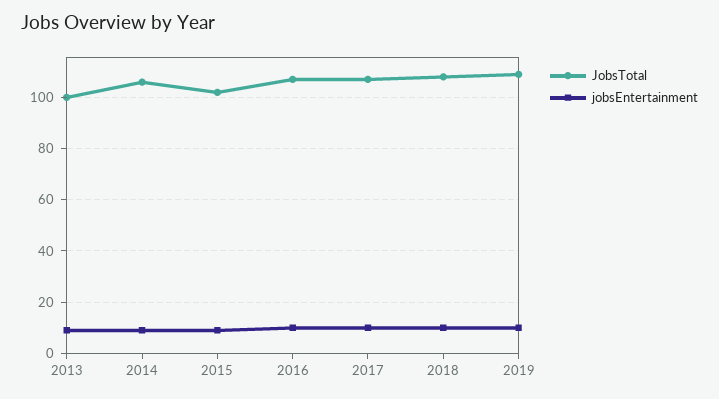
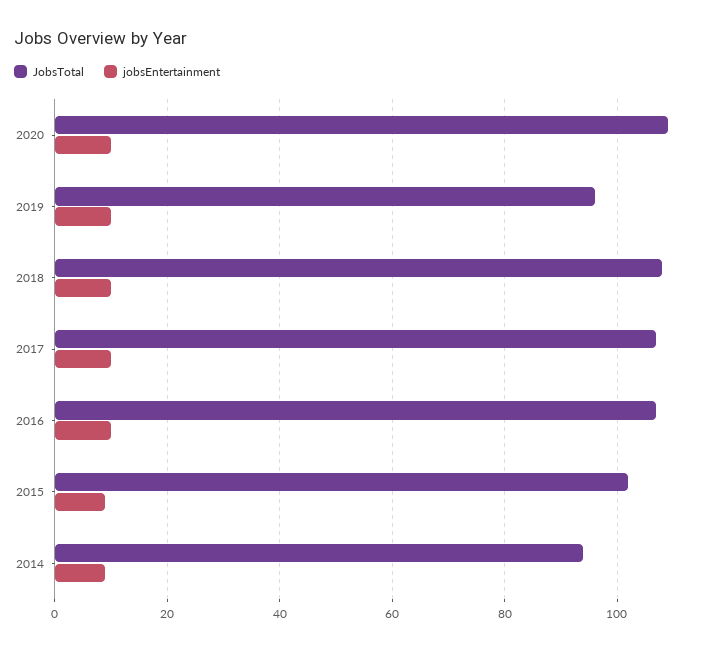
JobsTotal, 2013: 100 -> none
jobsEntertainment, 2013: 10 -> none
JobsTotal, 2014: 105 -> 95
JobsTotal, 2019: 110 -> 95
JobsTotal, 2020: none -> 110
jobsEntertainment, 2020: none -> 10

